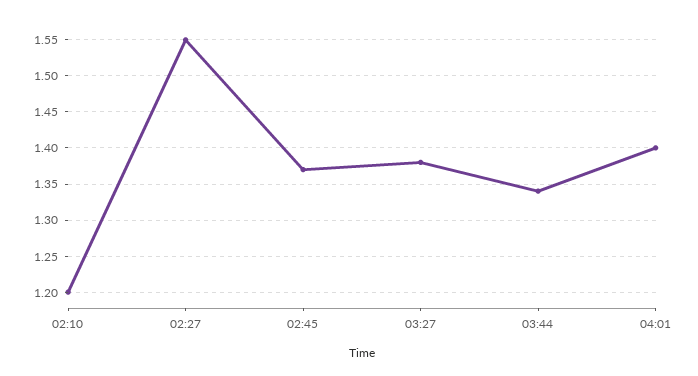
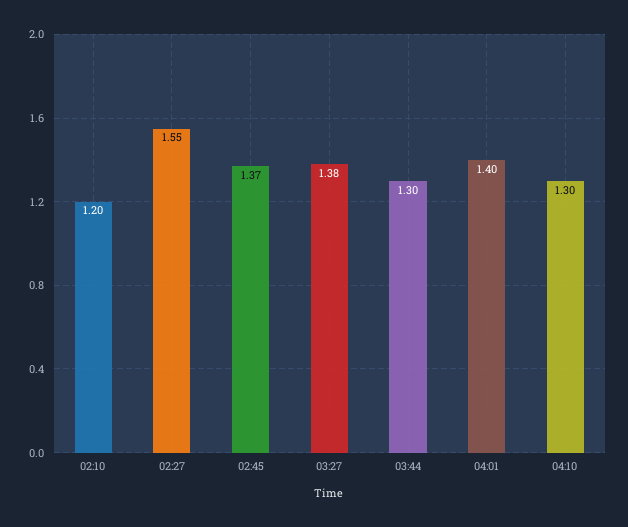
03:44: 1.34 -> 1.3
04:10: none -> 1.3

